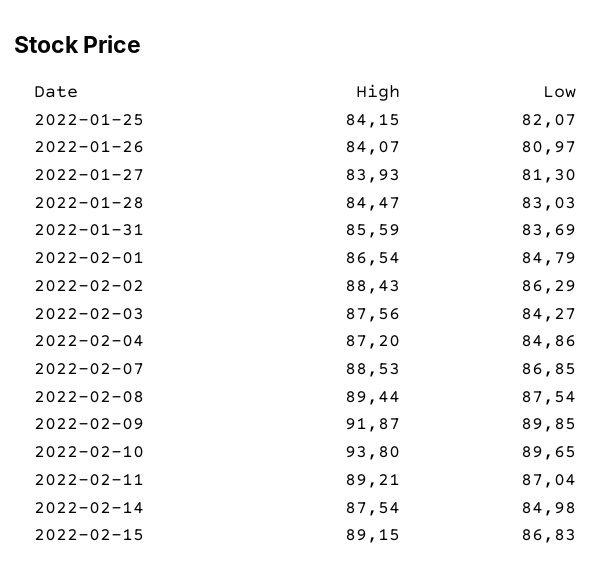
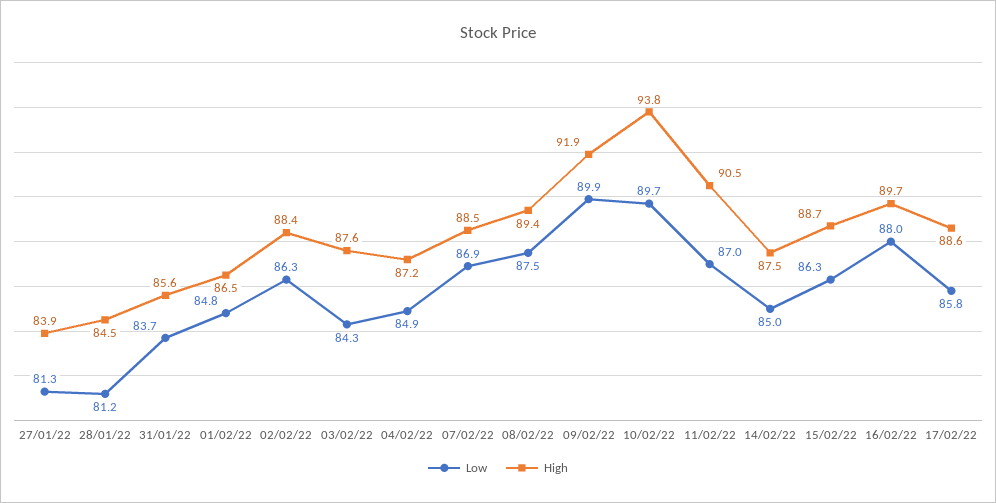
High, 2022-01-25: 84.15 -> none
Low, 2022-01-25: 82.07 -> none
High, 2022-01-26: 84.07 -> none
Low, 2022-01-26: 80.97 -> none
Low, 2022-01-28: 83.03 -> 81.2
High, 2022-02-11: 89.21 -> 90.5
High, 2022-02-15: 89.15 -> 88.7
Low, 2022-02-15: 86.83 -> 86.3
Low, 16/02/22: none -> 88
High, 16/02/22: none -> 89.7
Low, 17/02/22: none -> 85.8
High, 17/02/22: none -> 88.6

